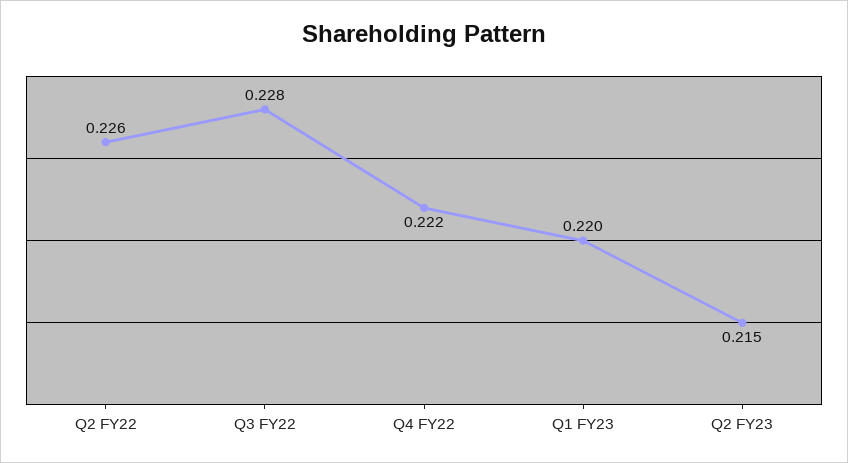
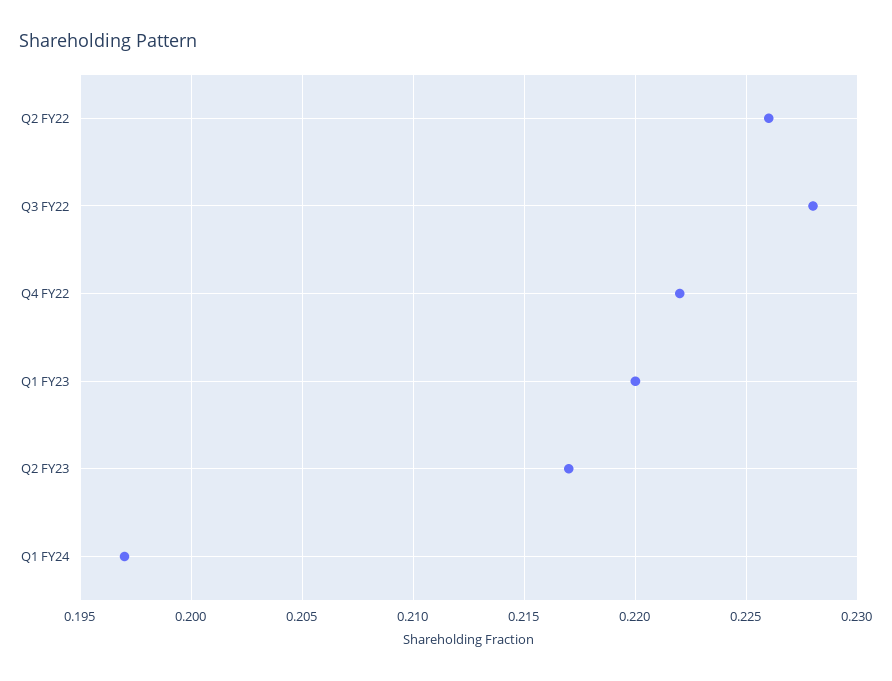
Q2 FY23: 0.215 -> 0.217
Q1 FY24: none -> 0.197

